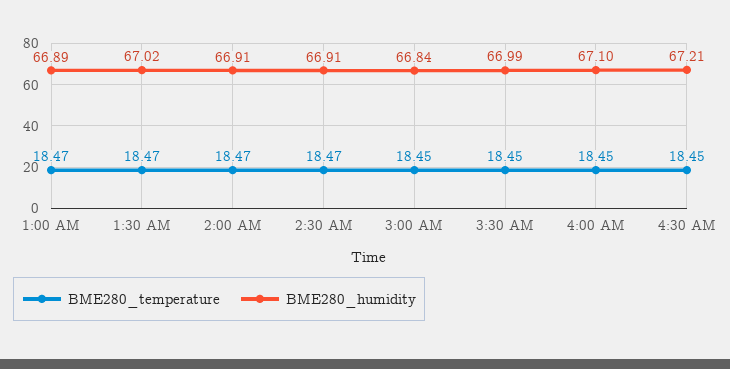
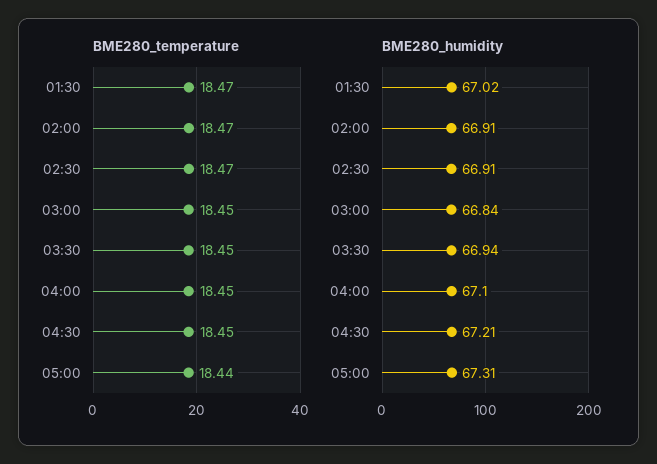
BME280_temperature, 1:00 AM: 18.47 -> none
BME280_humidity, 1:00 AM: 66.89 -> none
BME280_humidity, 3:30 AM: 66.99 -> 66.94
BME280_temperature, 05:00: none -> 18.44
BME280_humidity, 05:00: none -> 67.31

